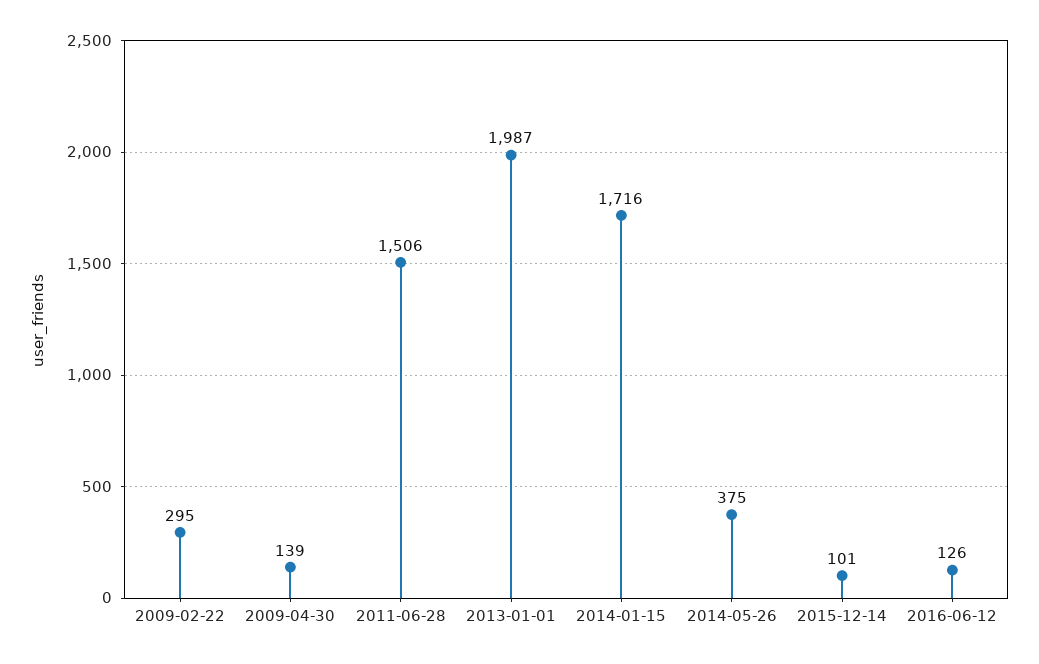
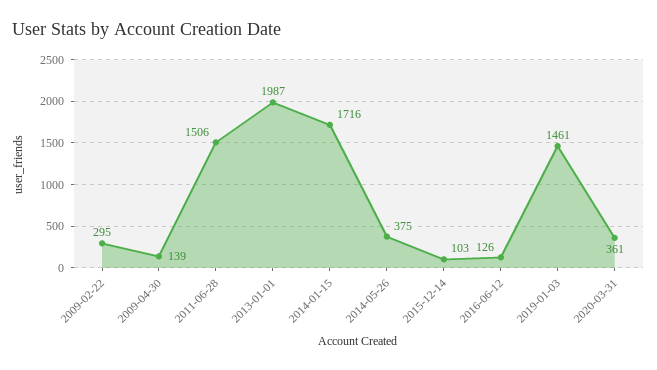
2015-12-14: 101 -> 103
2019-01-03: none -> 1461
2020-03-31: none -> 361

